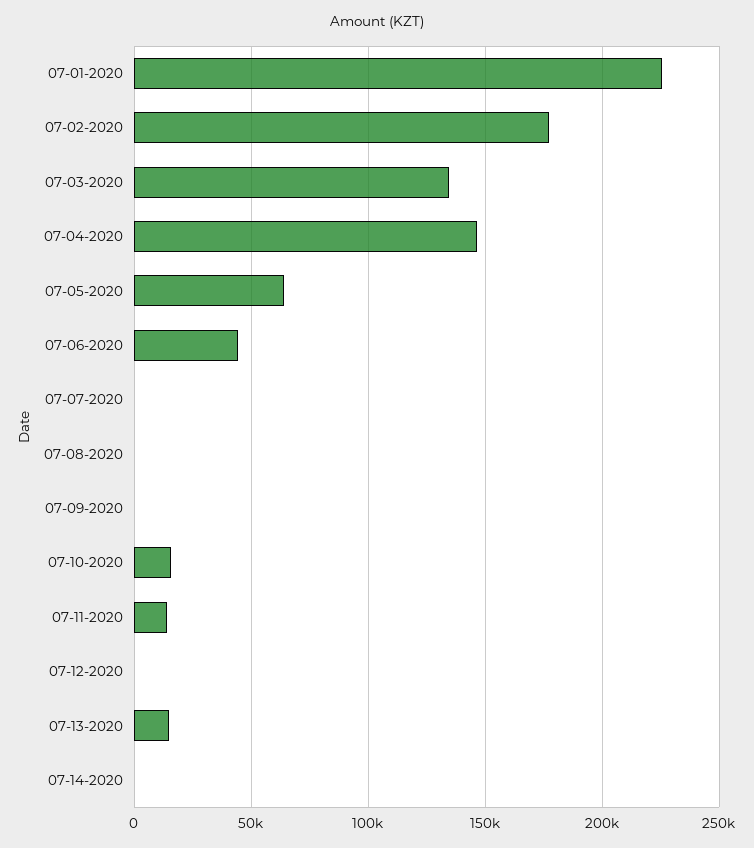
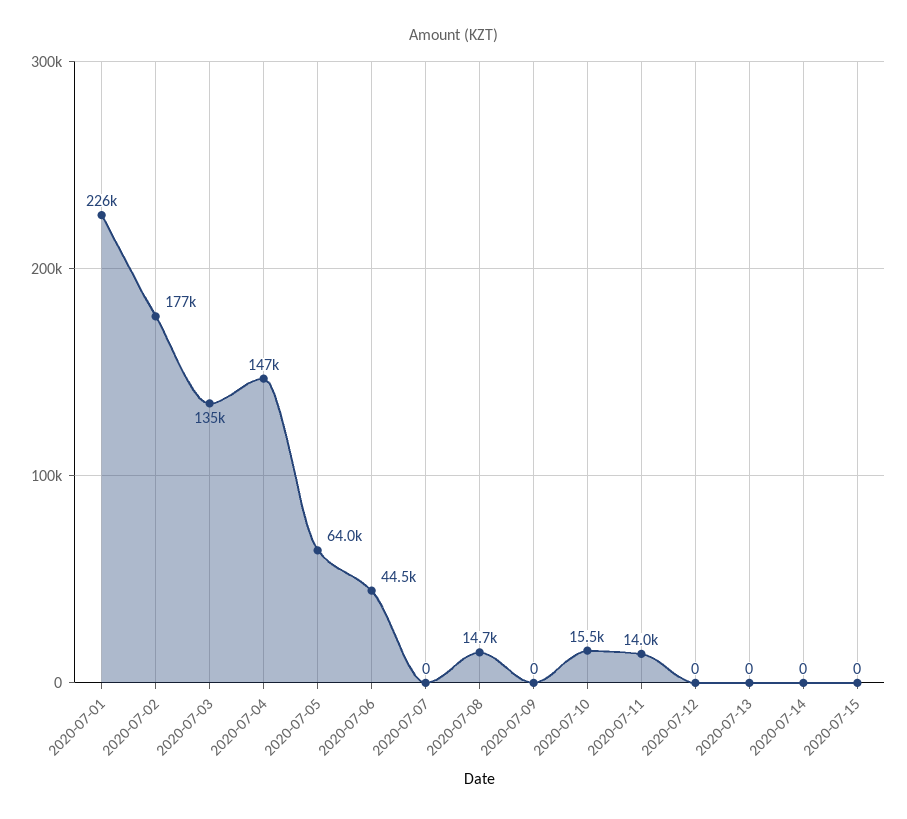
07-08-2020: 0 -> 14700
07-13-2020: 15000 -> 0
2020-07-15: none -> 0

